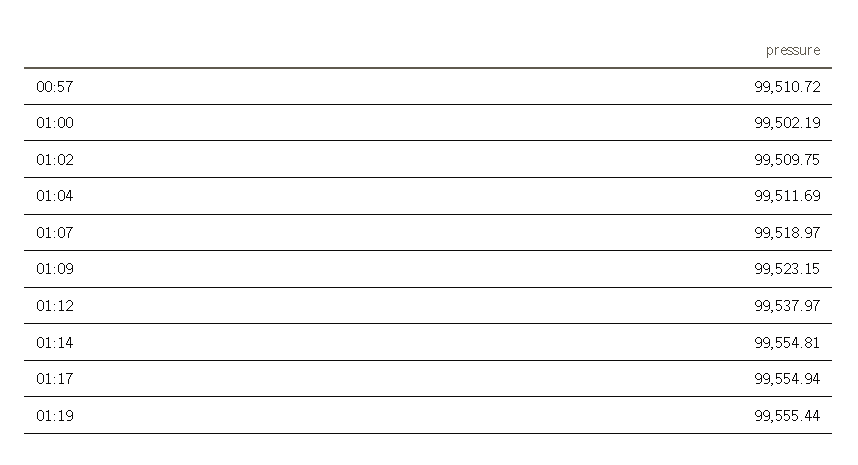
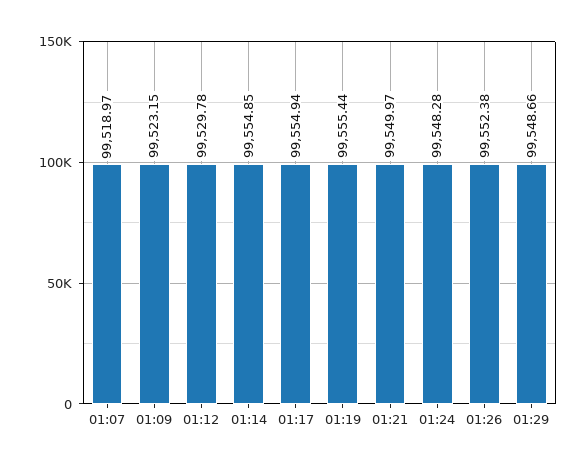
00:57: 99510.72 -> none
01:00: 99502.19 -> none
01:02: 99509.75 -> none
01:04: 99511.69 -> none
01:12: 99537.97 -> 99529.78
01:14: 99554.81 -> 99554.85
01:21: none -> 99549.97
01:24: none -> 99548.28
01:26: none -> 99552.38
01:29: none -> 99548.66

